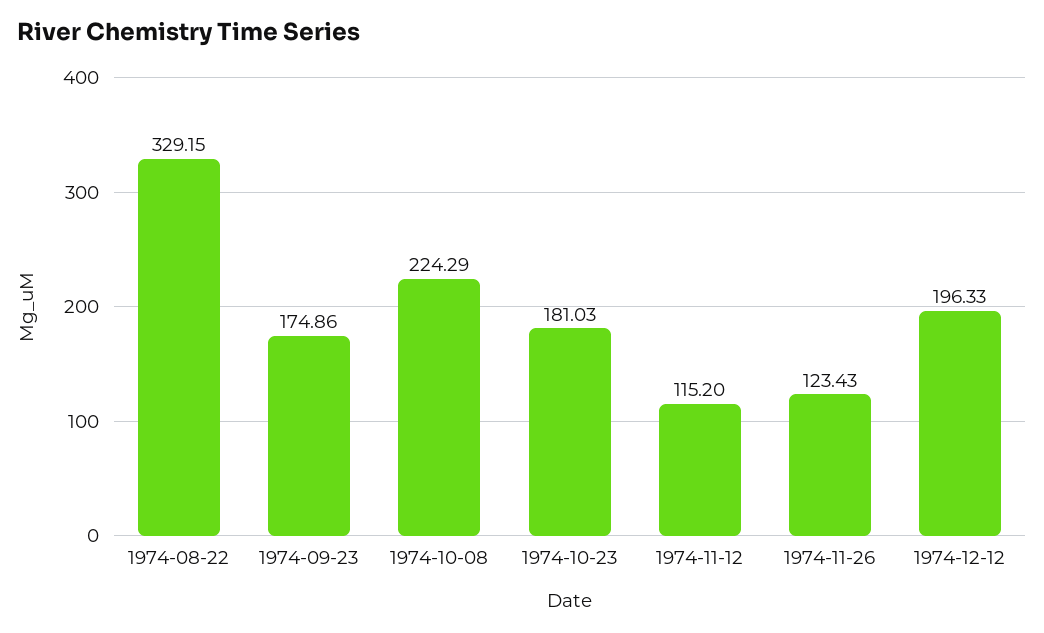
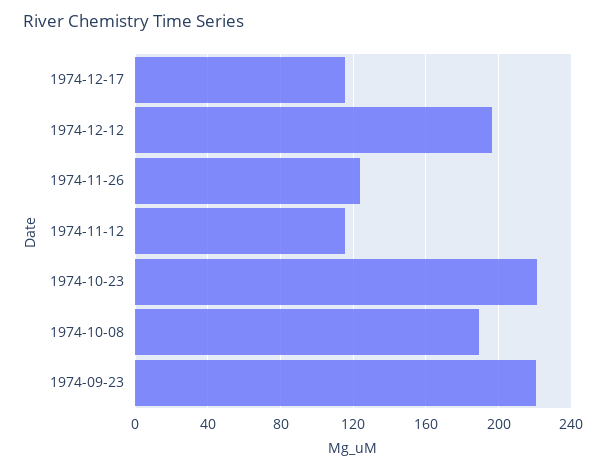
1974-08-22: 329.15 -> none
1974-09-23: 174.86 -> 220
1974-10-08: 224.29 -> 190
1974-10-23: 181.03 -> 220
1974-12-17: none -> 115

